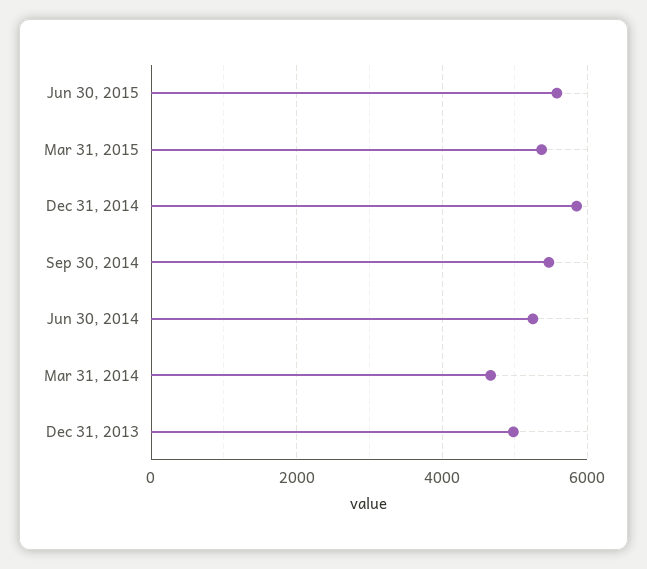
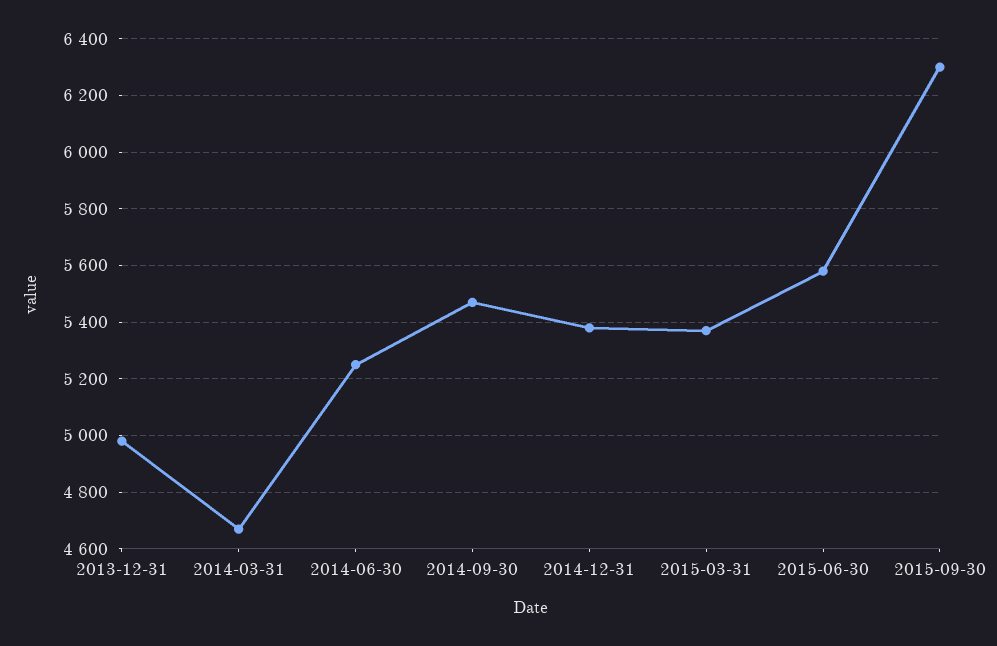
Dec 31, 2014: 5800 -> 5375
2015-09-30: none -> 6300

